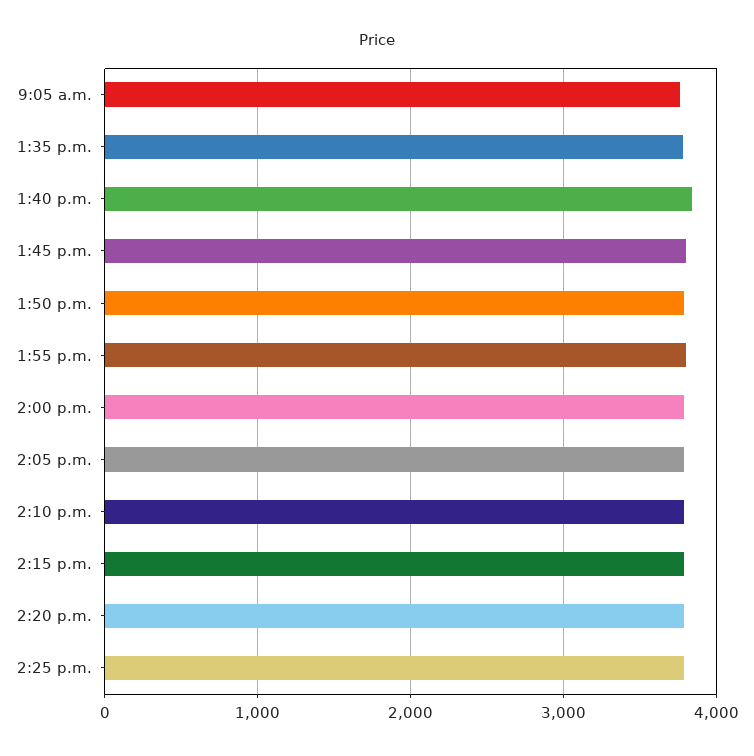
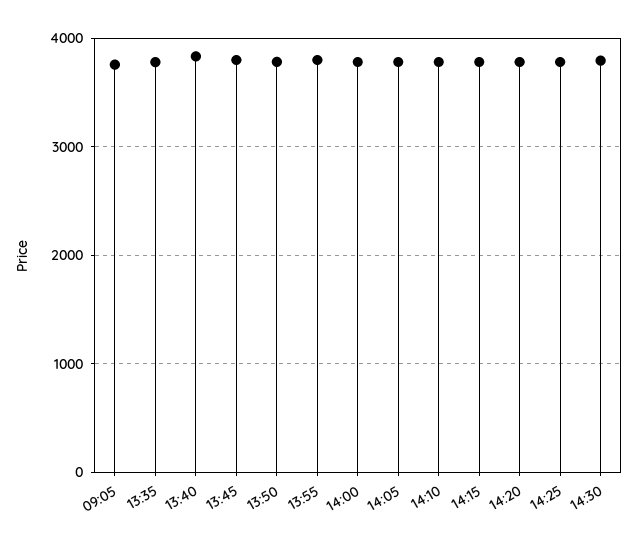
14:30: none -> 3800

